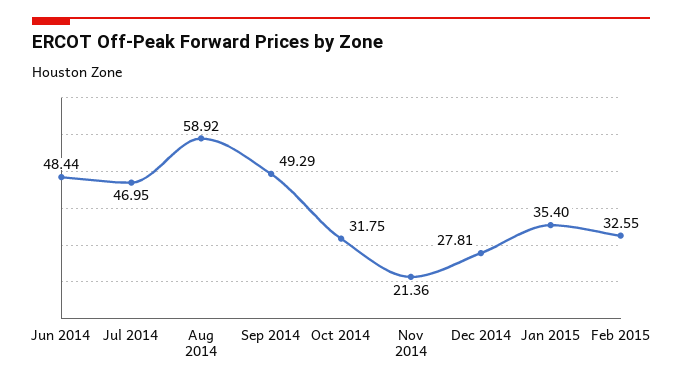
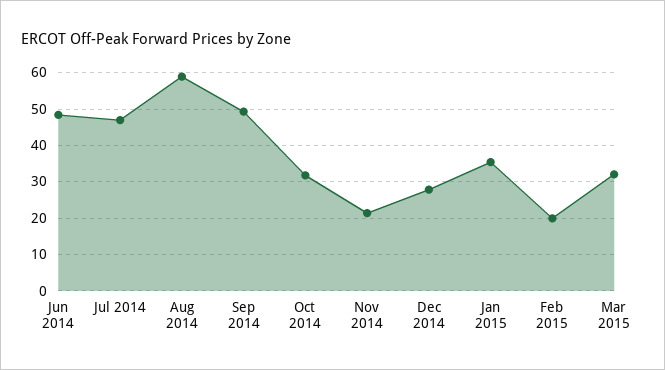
Feb 2015: 32.55 -> 20
Mar 2015: none -> 32

